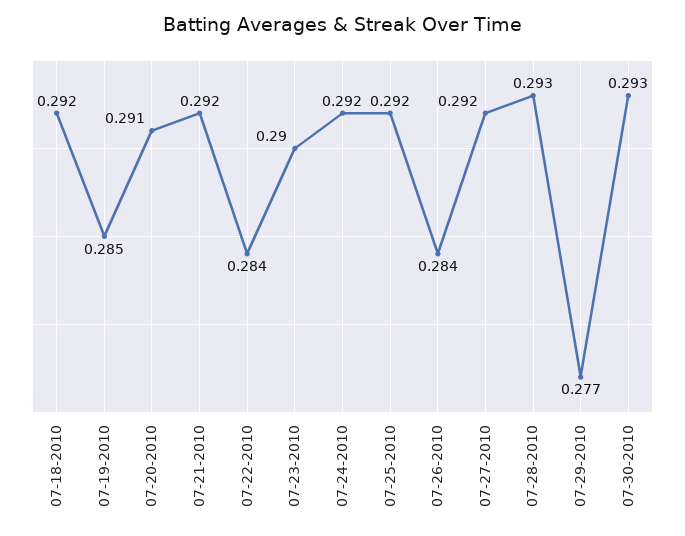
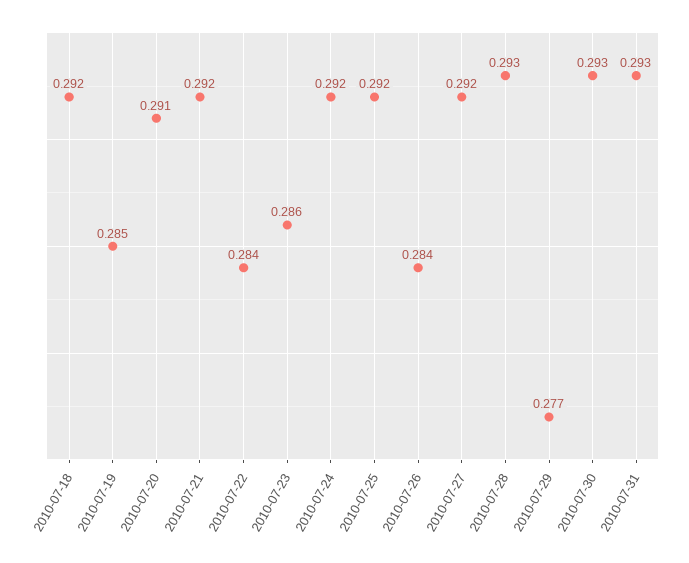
07-23-2010: 0.29 -> 0.286
2010-07-31: none -> 0.293

